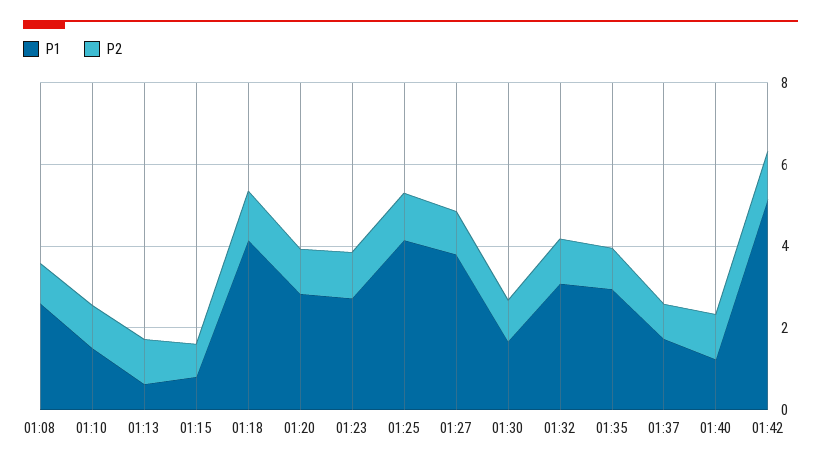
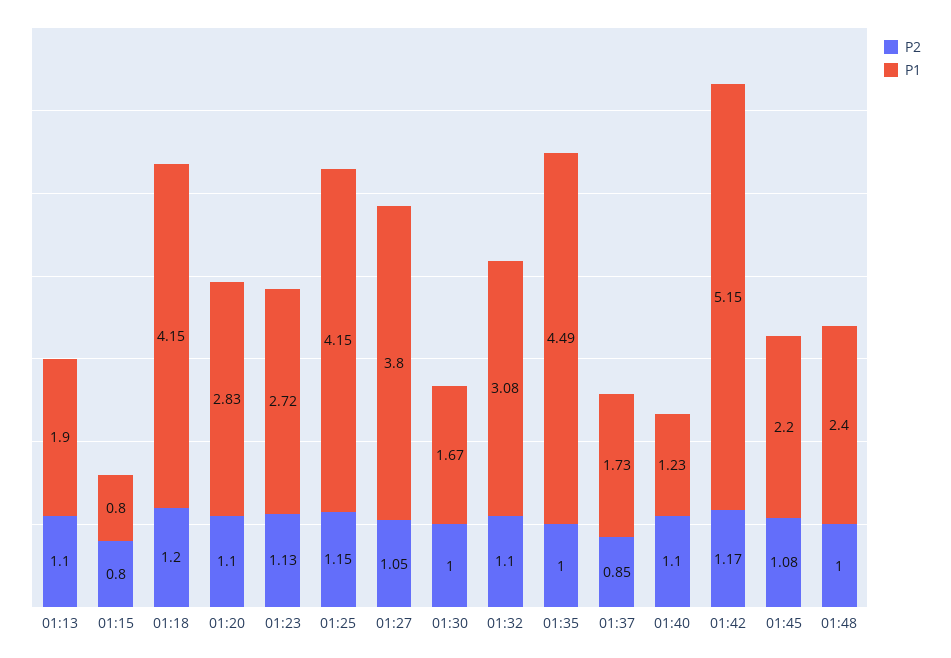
P1, 01:08: 2.5 -> none
P2, 01:08: 1 -> none
P1, 01:10: 1.5 -> none
P2, 01:10: 1 -> none
P1, 01:13: 0.5 -> 1.9
P1, 01:35: 3 -> 4.49
P2, 01:45: none -> 1.08
P1, 01:45: none -> 2.2
P2, 01:48: none -> 1
P1, 01:48: none -> 2.4

